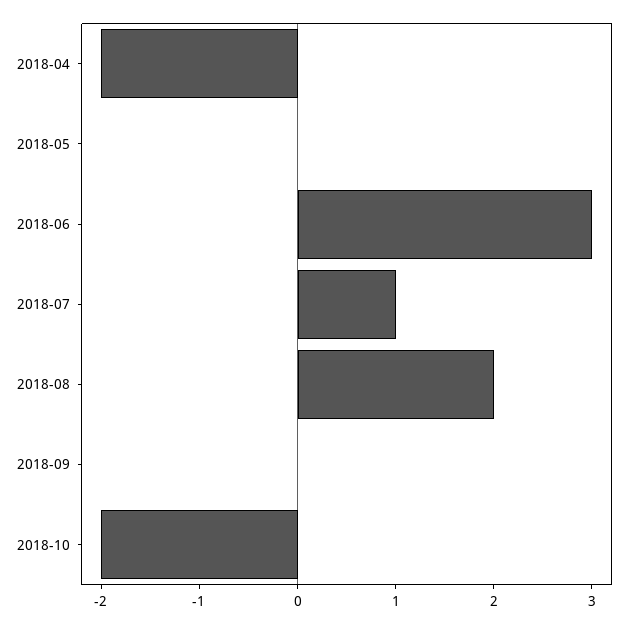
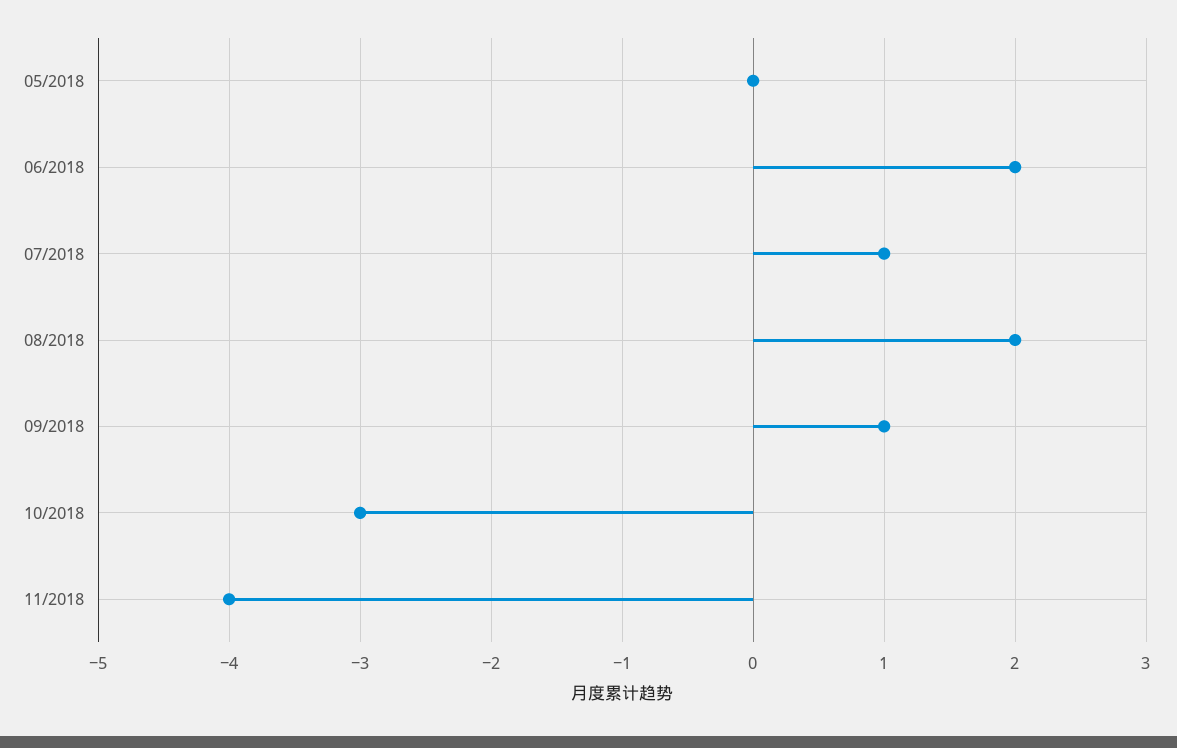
2018-04: -2 -> none
2018-06: 3 -> 2
2018-09: 0 -> 1
2018-10: -2 -> -3
11/2018: none -> -4

